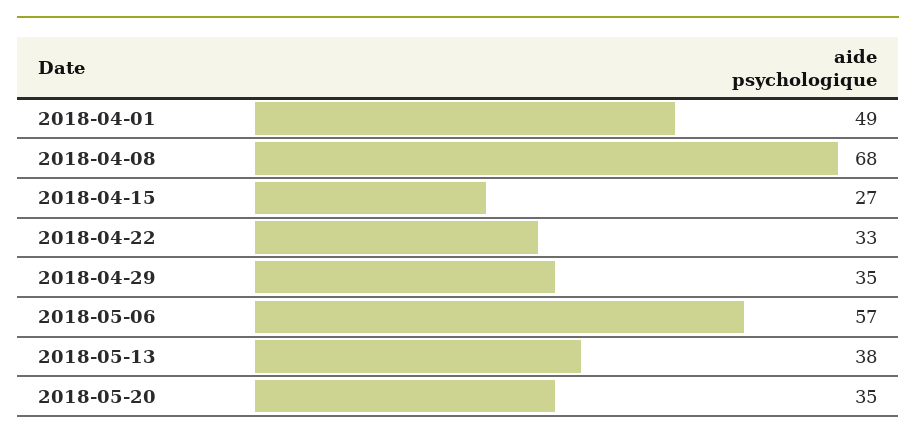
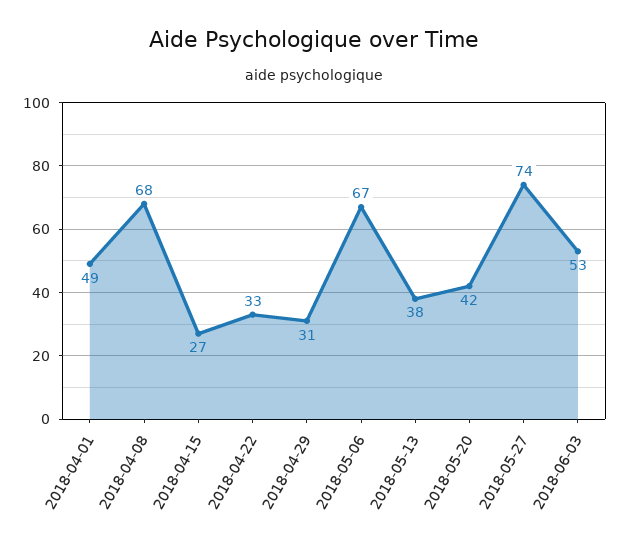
2018-04-29: 35 -> 31
2018-05-06: 57 -> 67
2018-05-20: 35 -> 42
2018-05-27: none -> 74
2018-06-03: none -> 53

